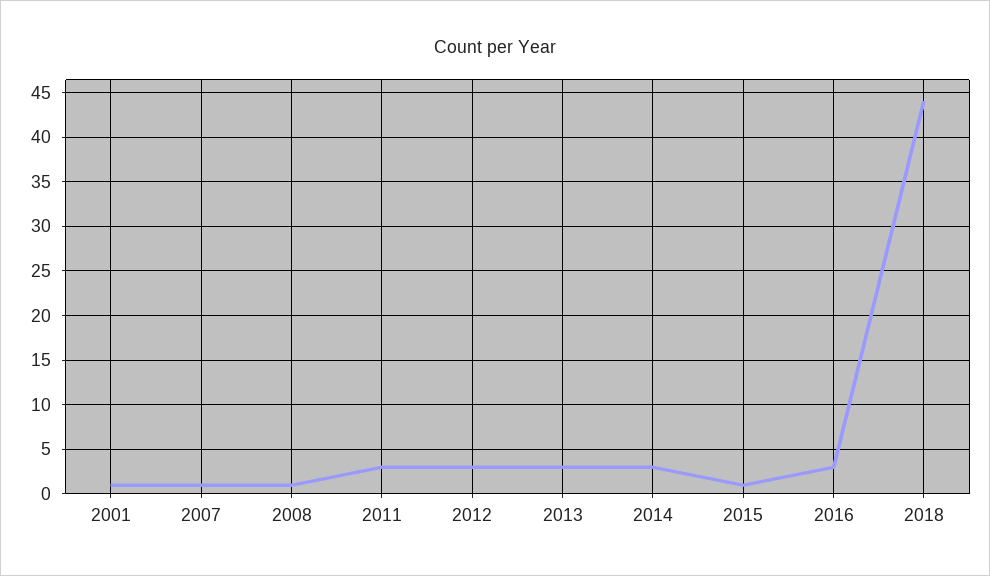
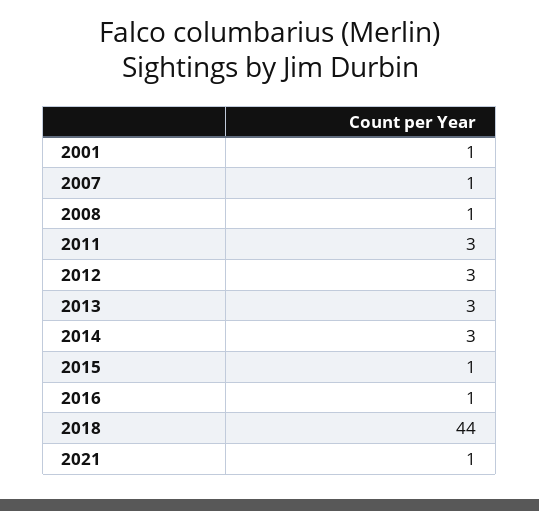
2016: 3 -> 1
2021: none -> 1

